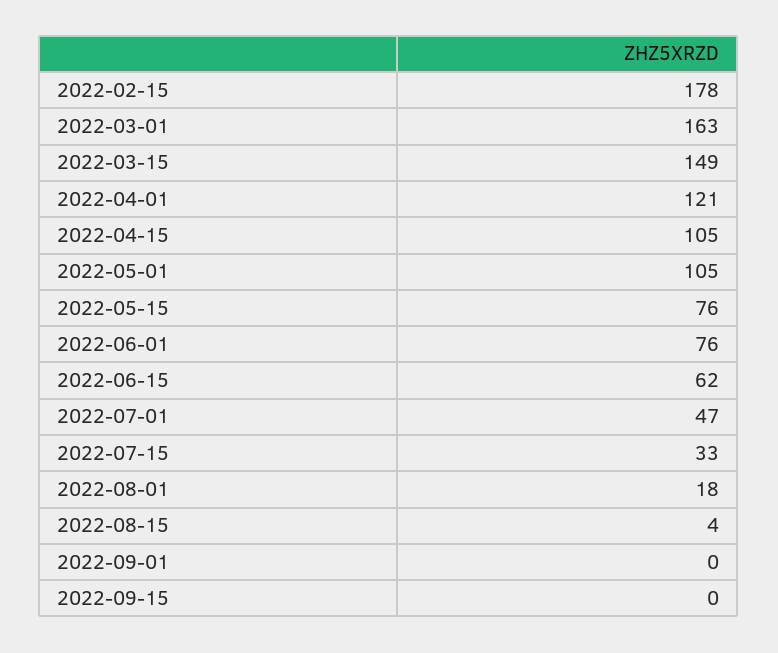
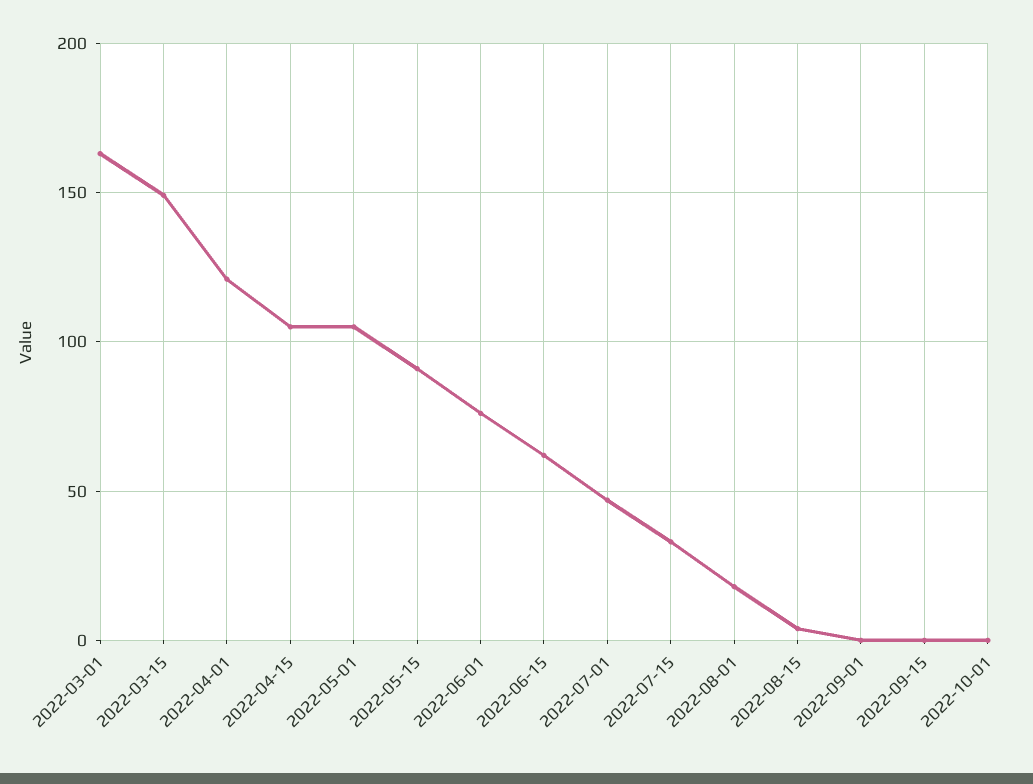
2022-02-15: 178 -> none
2022-05-15: 76 -> 90
2022-10-01: none -> 0

